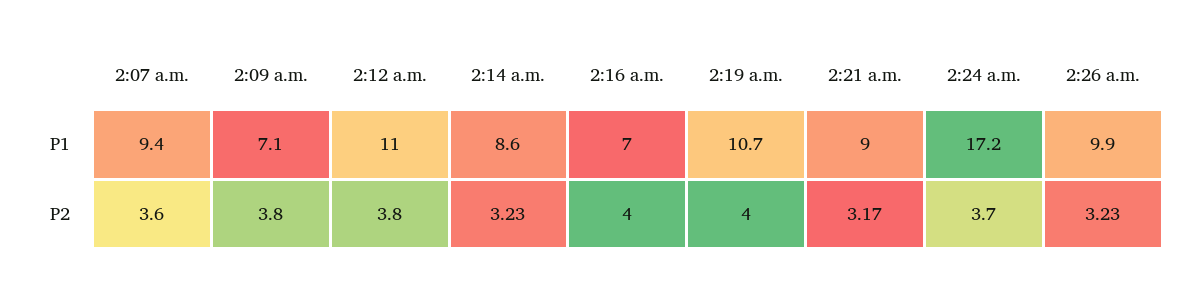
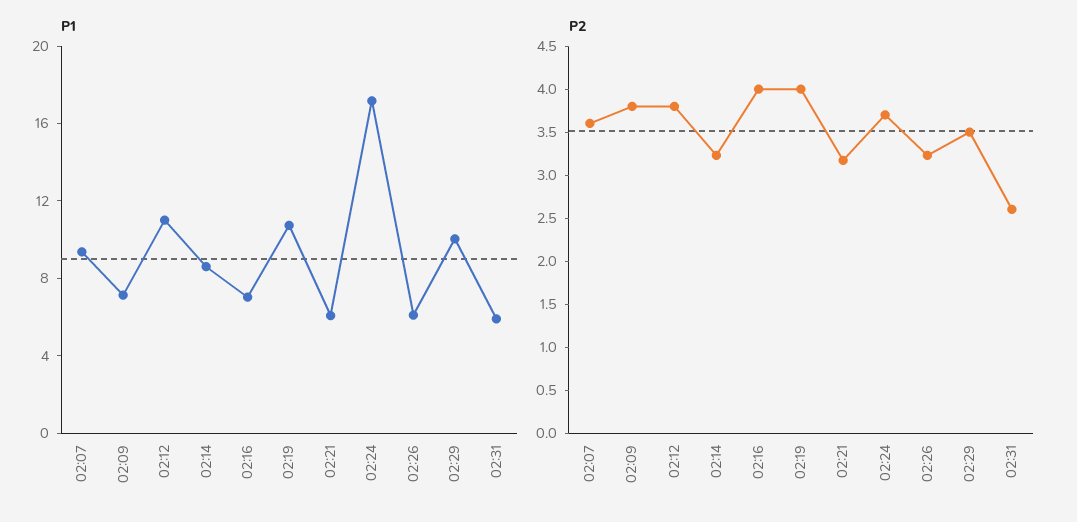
P1, 2:21 a.m.: 9 -> 6
P1, 2:26 a.m.: 9.9 -> 6
P1, 02:29: none -> 10
P1, 02:31: none -> 6
P2, 02:29: none -> 3.5
P2, 02:31: none -> 2.6

